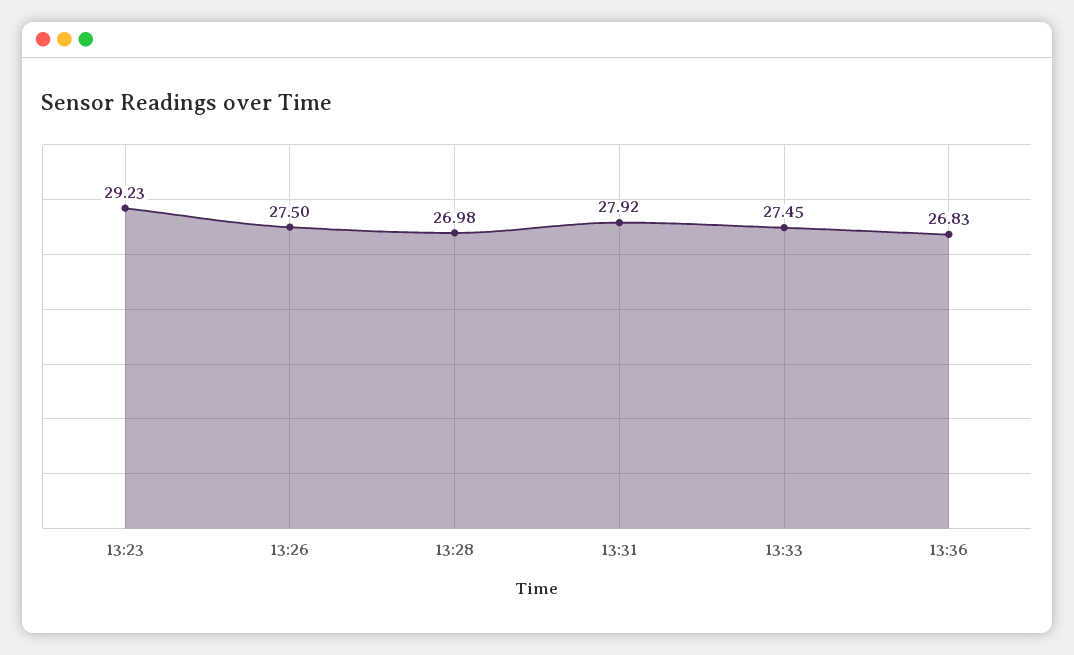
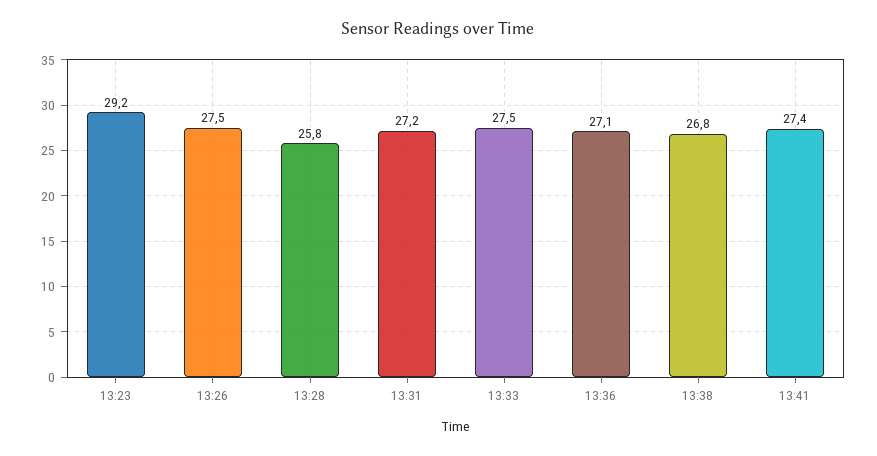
13:28: 26.98 -> 25.8
13:31: 27.92 -> 27.2
13:36: 26.83 -> 27.1
13:38: none -> 26.8
13:41: none -> 27.4

